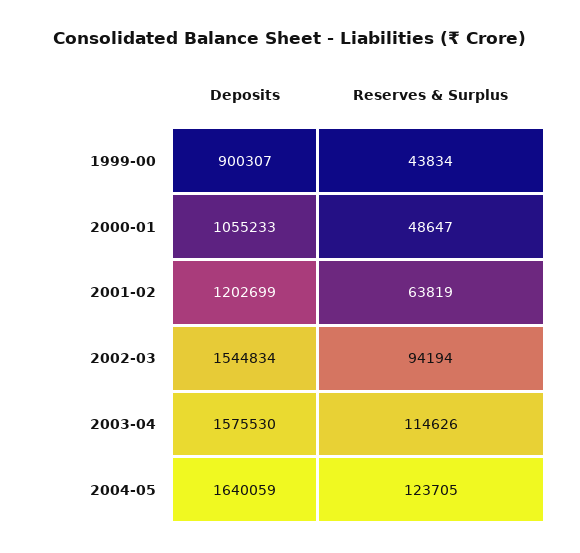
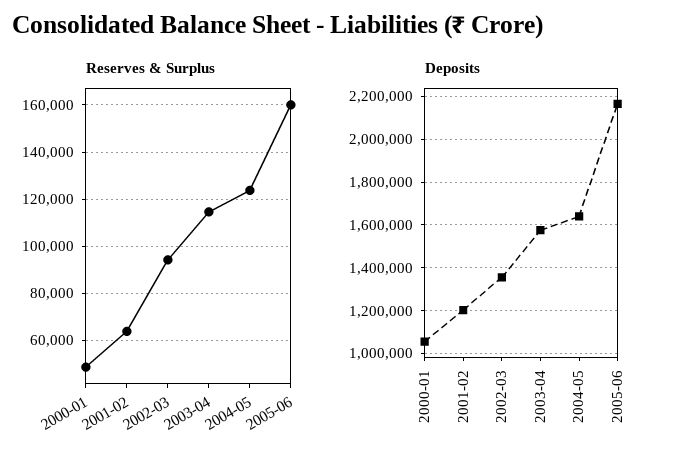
Deposits, 1999-00: 900307 -> none
Reserves & Surplus, 1999-00: 43834 -> none
Deposits, 2002-03: 1544834 -> 1350000
Reserves & Surplus, 2005-06: none -> 160000
Deposits, 2005-06: none -> 2150000

